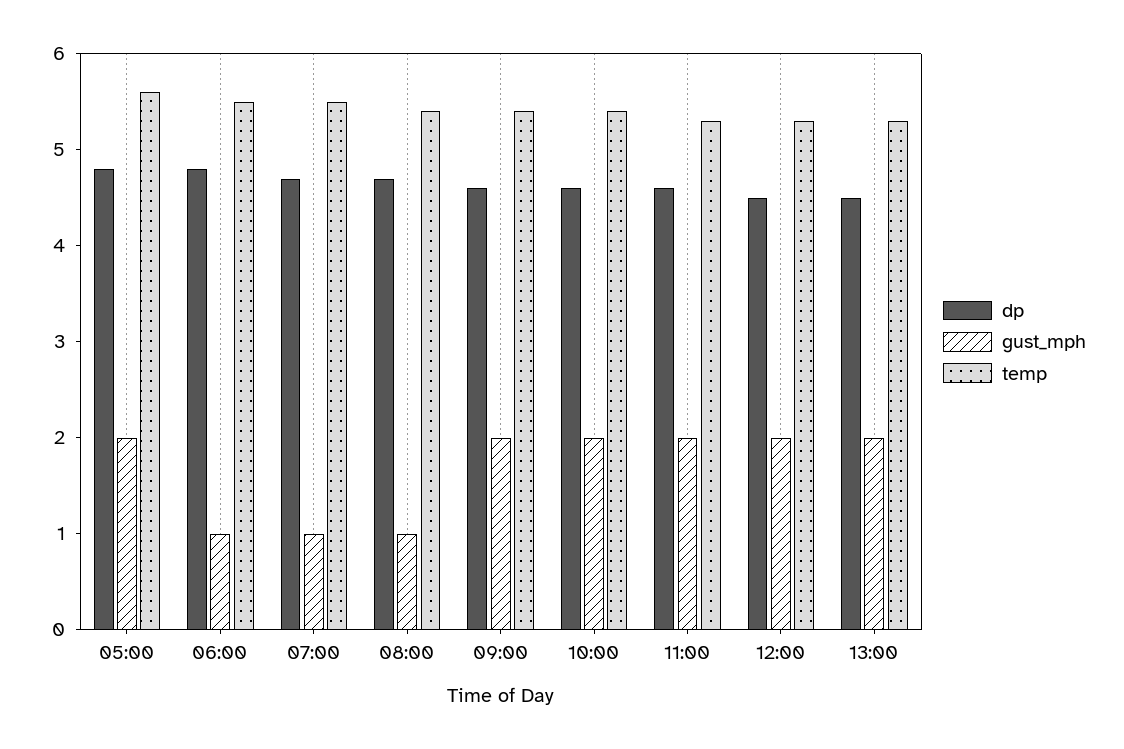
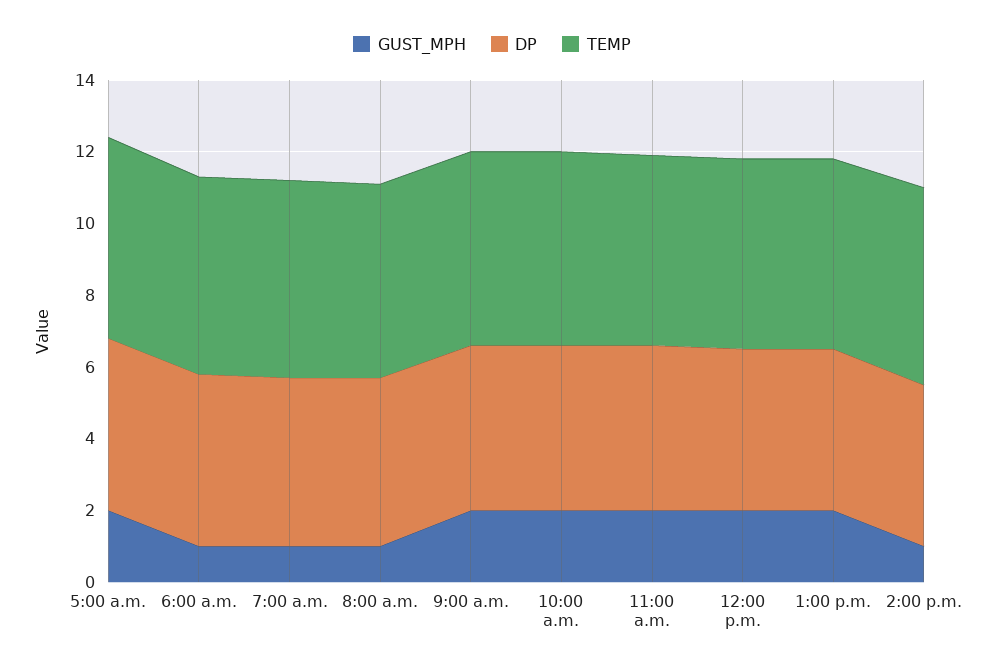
gust_mph, 2:00 p.m.: none -> 1
dp, 2:00 p.m.: none -> 4.5
temp, 2:00 p.m.: none -> 5.5

